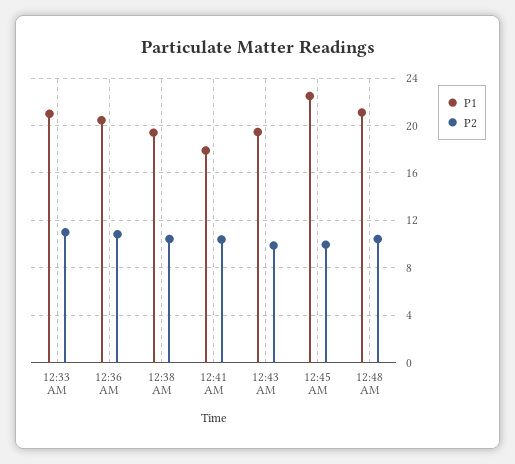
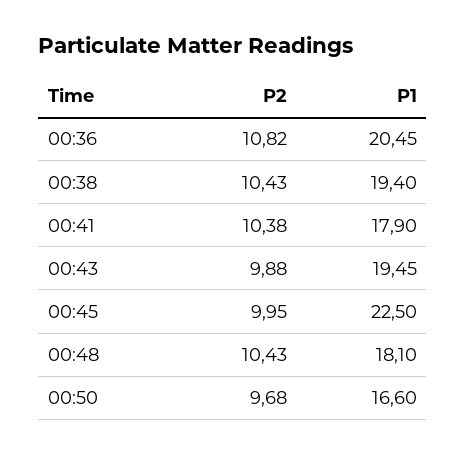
P1, 12:33 AM: 21 -> none
P2, 12:33 AM: 11 -> none
P1, 12:48 AM: 21 -> 18.1
P2, 00:50: none -> 9.68
P1, 00:50: none -> 16.6

